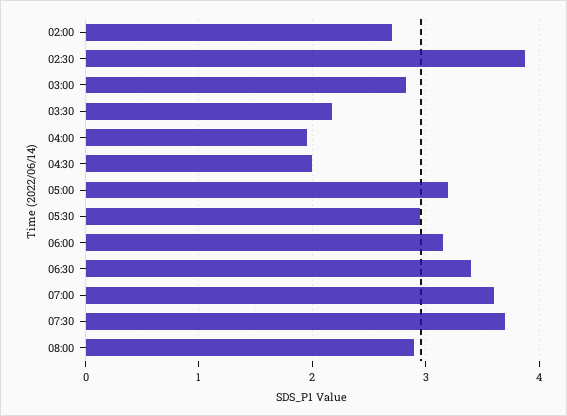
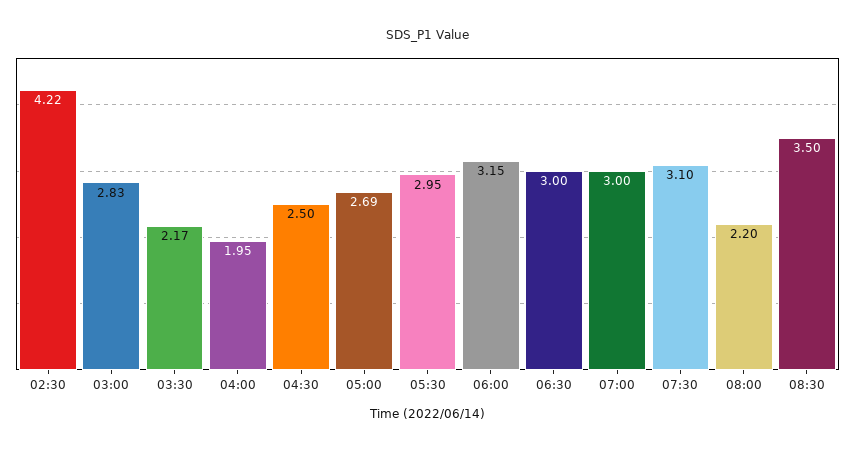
02:00: 2.7 -> none
02:30: 3.9 -> 4.22
04:30: 2 -> 2.5
05:00: 3.2 -> 2.69
06:30: 3.4 -> 3
07:00: 3.6 -> 3
07:30: 3.7 -> 3.1
08:00: 2.9 -> 2.2
08:30: none -> 3.5

